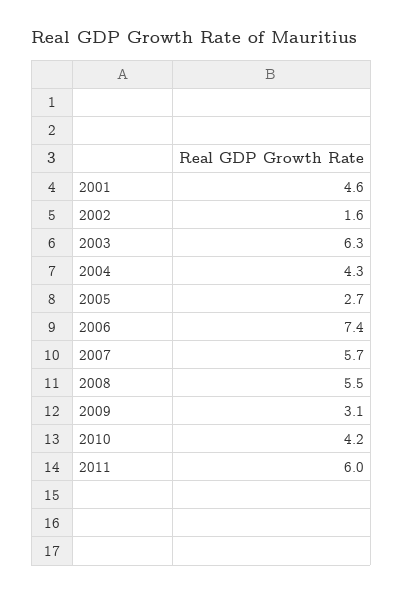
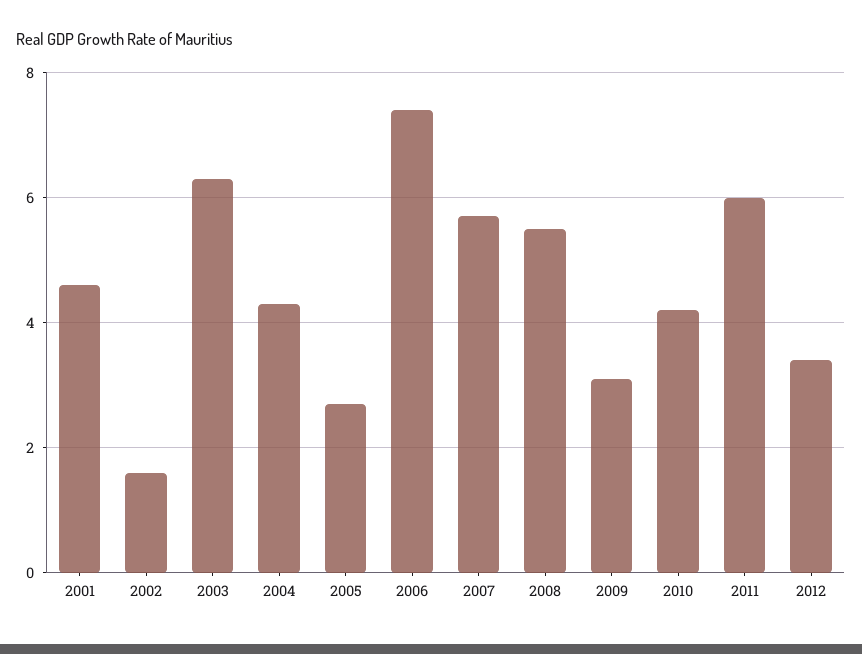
2012: none -> 3.5

